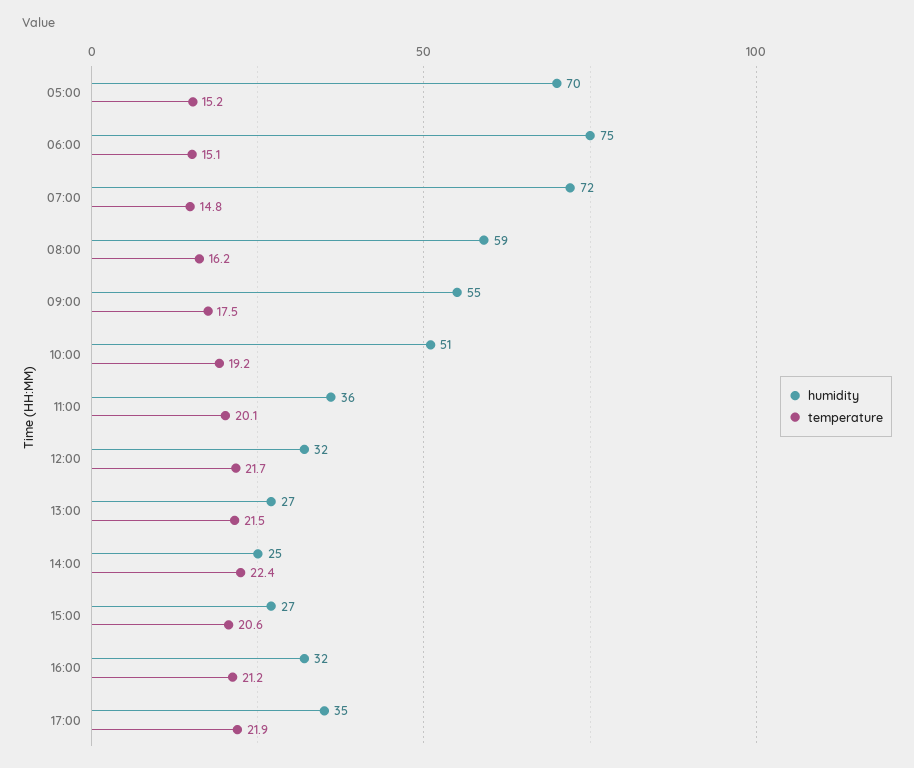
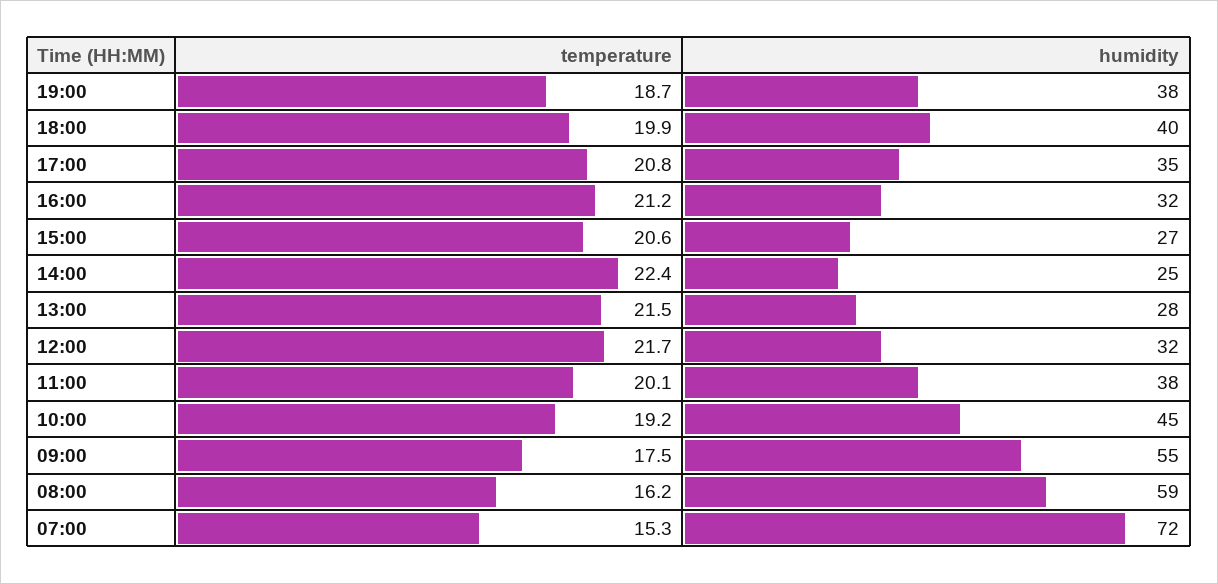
humidity, 05:00: 70 -> none
temperature, 05:00: 15.2 -> none
humidity, 06:00: 75 -> none
temperature, 06:00: 15.1 -> none
temperature, 07:00: 14.8 -> 15.3
humidity, 10:00: 51 -> 45
humidity, 11:00: 36 -> 38
humidity, 13:00: 27 -> 28
temperature, 17:00: 21.9 -> 20.8
temperature, 19:00: none -> 18.7
humidity, 19:00: none -> 38
temperature, 18:00: none -> 19.9
humidity, 18:00: none -> 40

